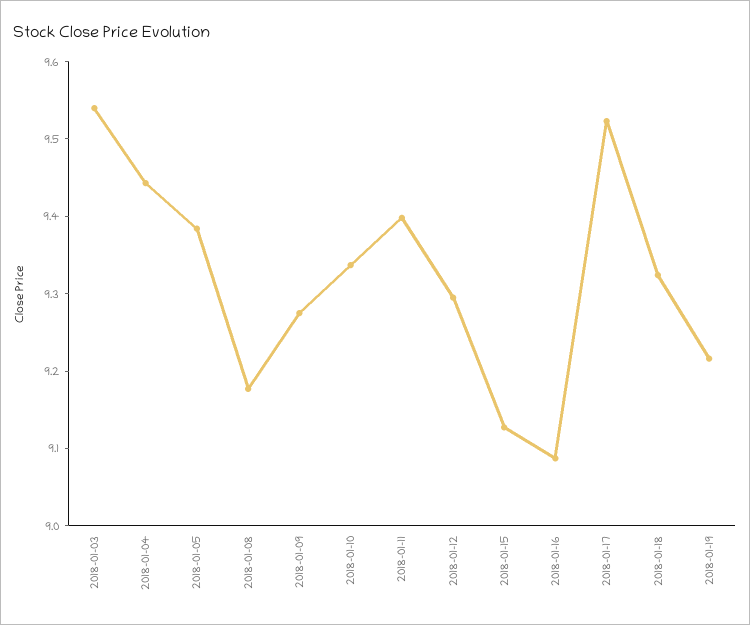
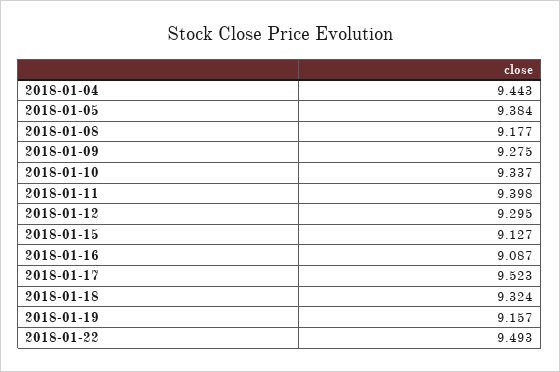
2018-01-03: 9.54 -> none
2018-01-19: 9.22 -> 9.157
2018-01-22: none -> 9.493

